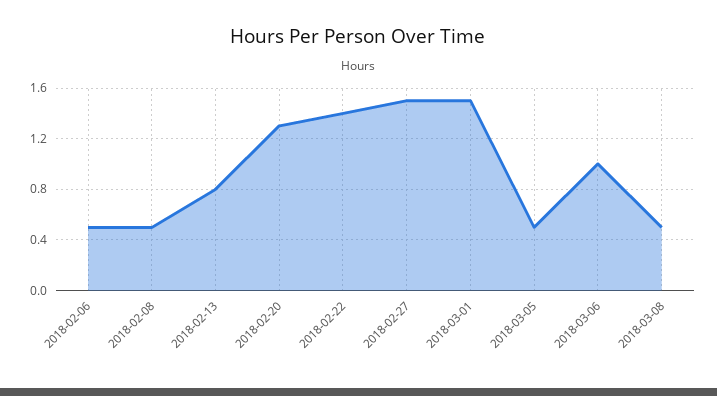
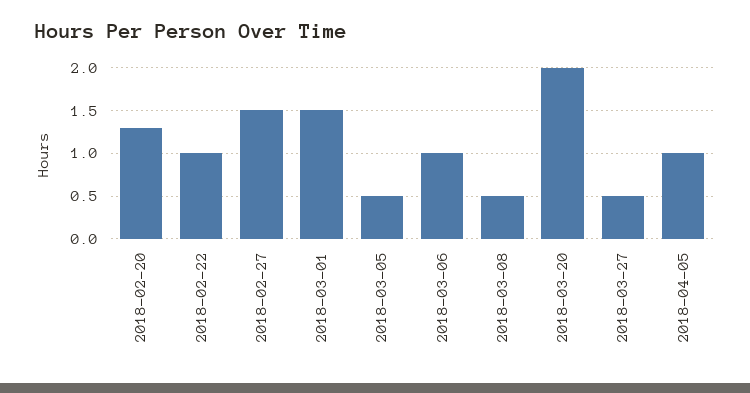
2018-02-06: 0.5 -> none
2018-02-08: 0.5 -> none
2018-02-13: 0.8 -> none
2018-02-22: 1.4 -> 1
2018-03-20: none -> 2
2018-03-27: none -> 0.5
2018-04-05: none -> 1

